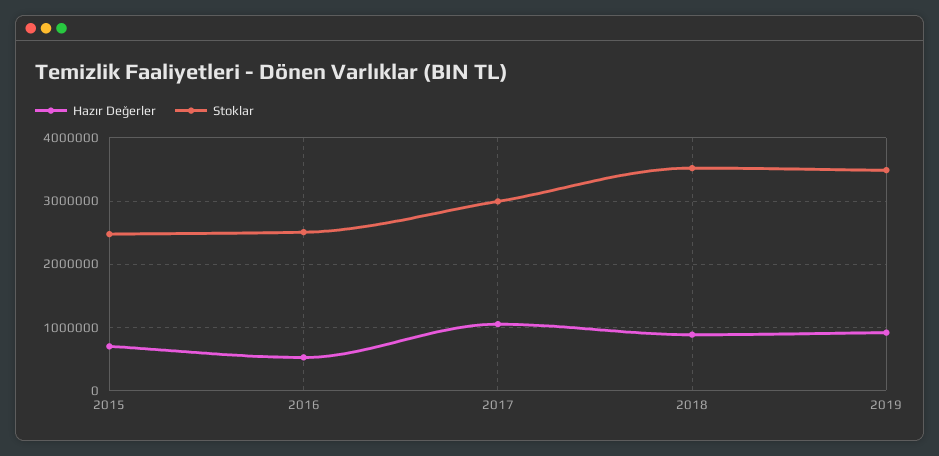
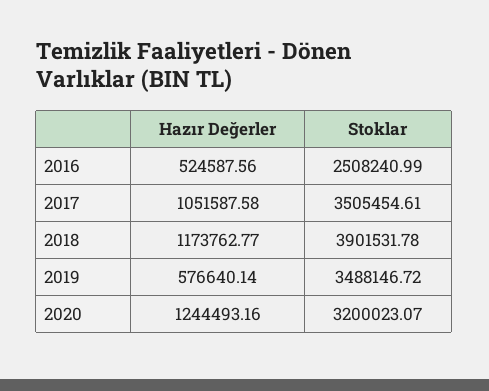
Hazır Değerler, 2015: 700000 -> none
Stoklar, 2015: 2500000 -> none
Stoklar, 2017: 3000000 -> 3505454.61
Hazır Değerler, 2018: 900000 -> 1173762.77
Stoklar, 2018: 3500000 -> 3901531.78
Hazır Değerler, 2019: 900000 -> 576640.14
Hazır Değerler, 2020: none -> 1244493.16
Stoklar, 2020: none -> 3200023.07

